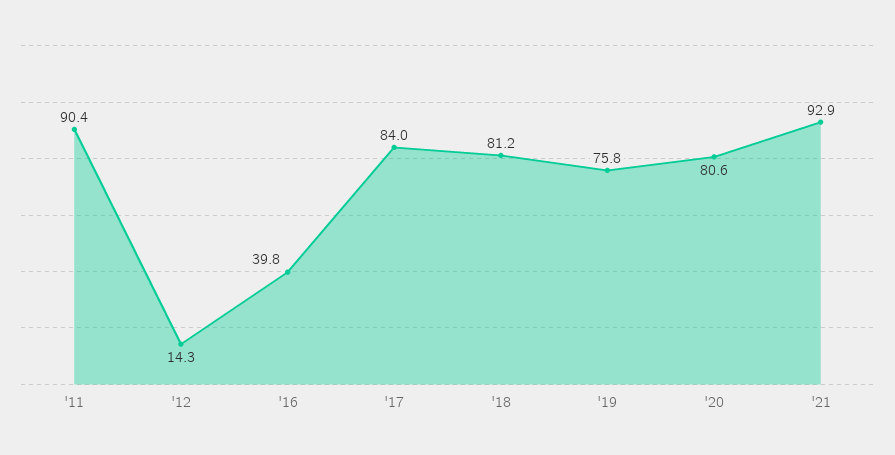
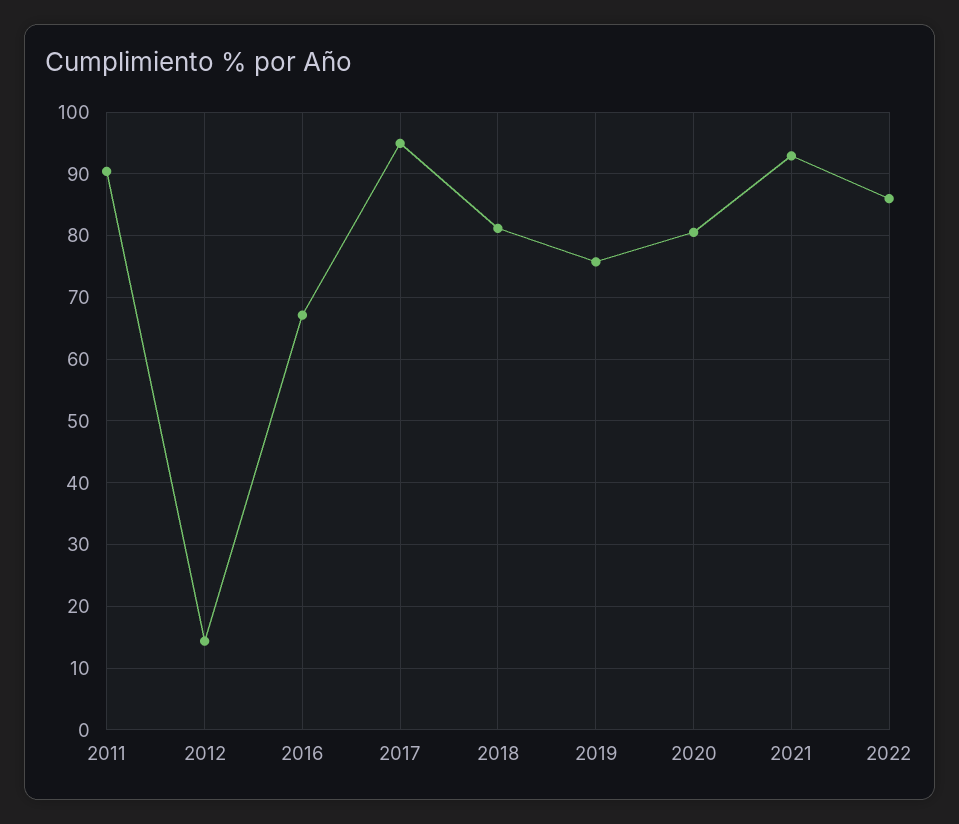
'16: 39.8 -> 67
'17: 84 -> 95
2022: none -> 86

